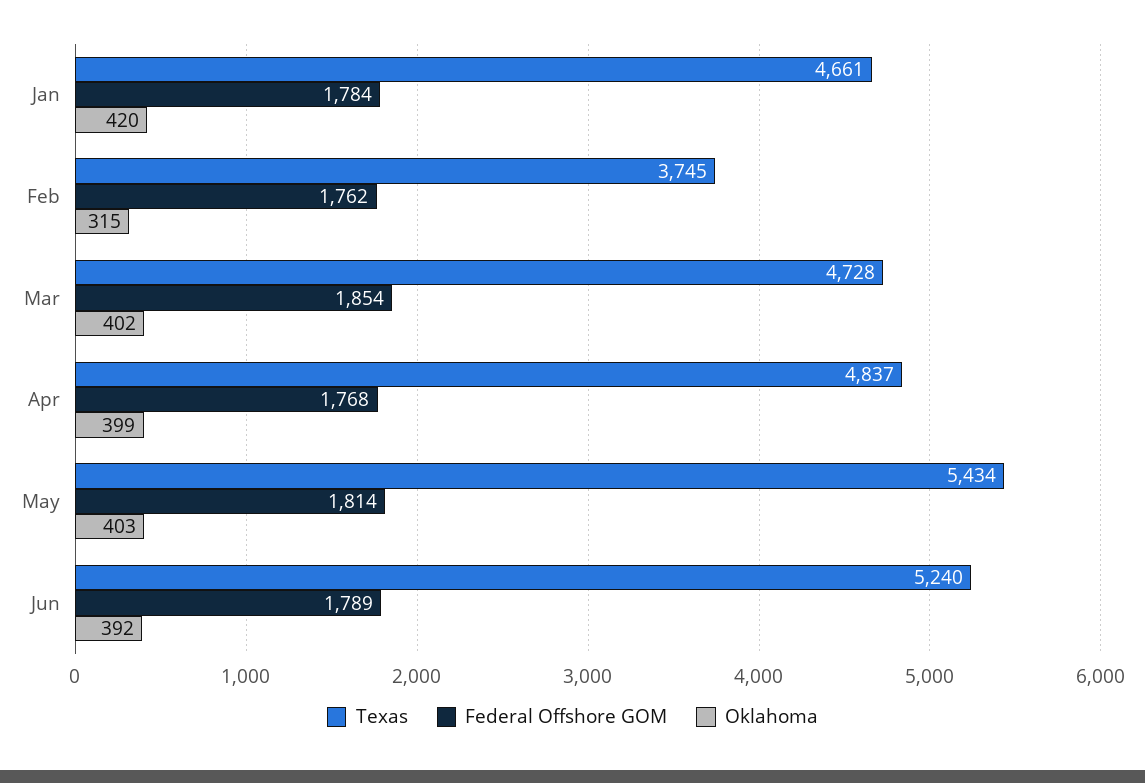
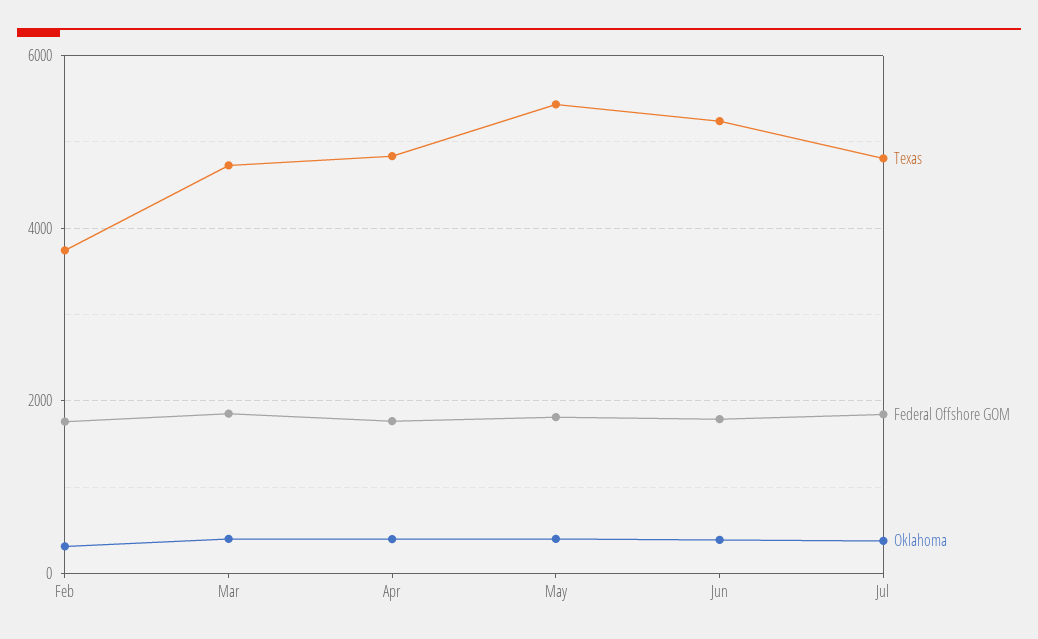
Texas, Jan: 4661 -> none
Federal Offshore GOM, Jan: 1784 -> none
Oklahoma, Jan: 420 -> none
Texas, Jul: none -> 4800
Federal Offshore GOM, Jul: none -> 1800
Oklahoma, Jul: none -> 400

